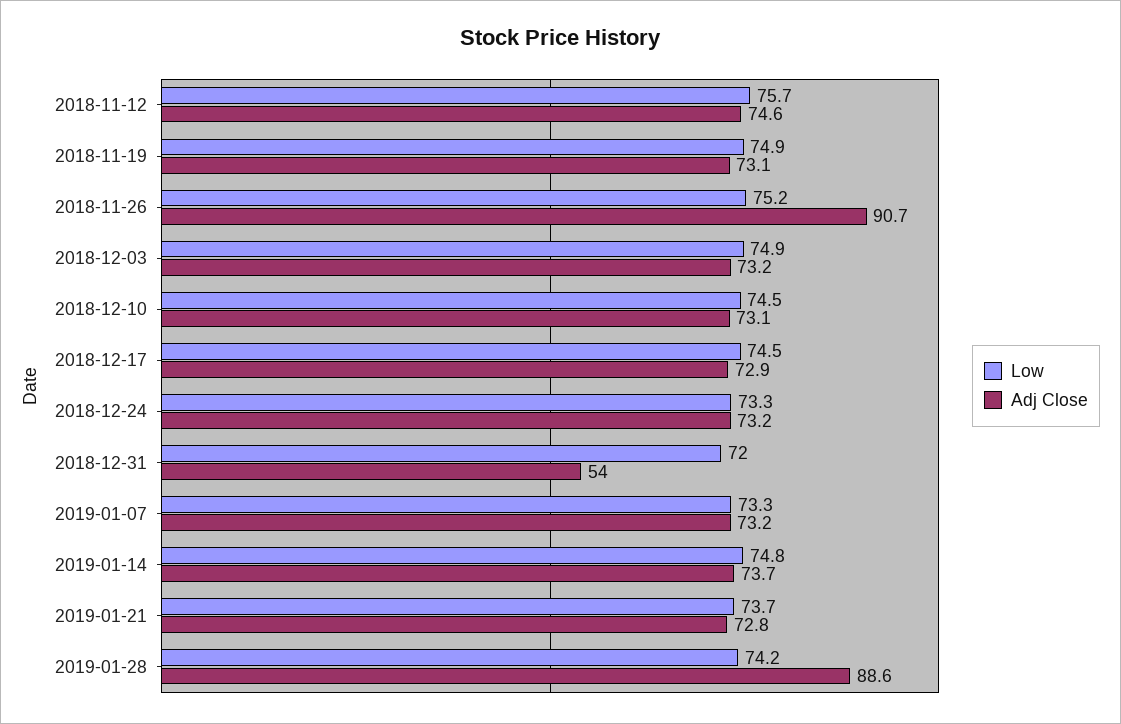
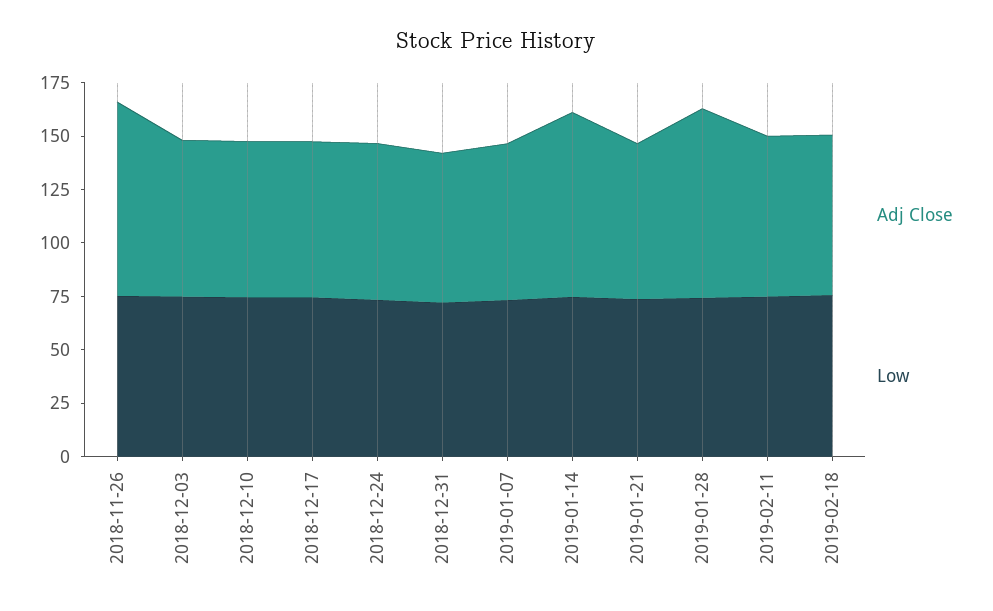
Low, 2018-11-12: 75.7 -> none
Adj Close, 2018-11-12: 74.6 -> none
Low, 2018-11-19: 74.9 -> none
Adj Close, 2018-11-19: 73.1 -> none
Adj Close, 2018-12-31: 54 -> 70
Adj Close, 2019-01-14: 73.7 -> 85
Adj Close, 2019-02-11: none -> 75
Low, 2019-02-11: none -> 75
Adj Close, 2019-02-18: none -> 75
Low, 2019-02-18: none -> 75

